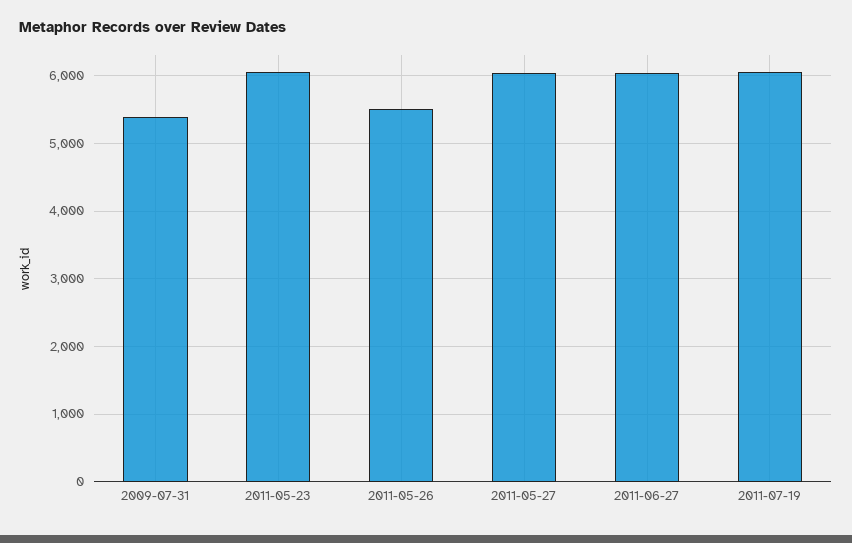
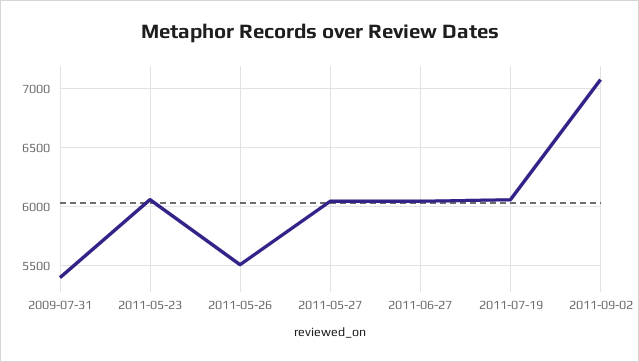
2011-09-02: none -> 7100

